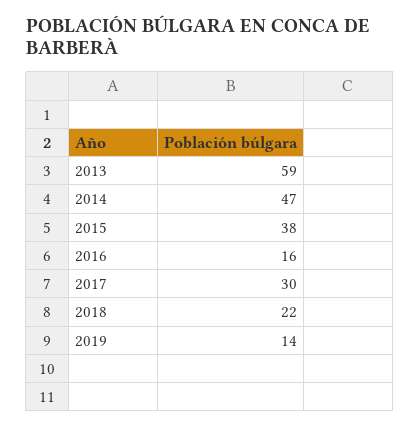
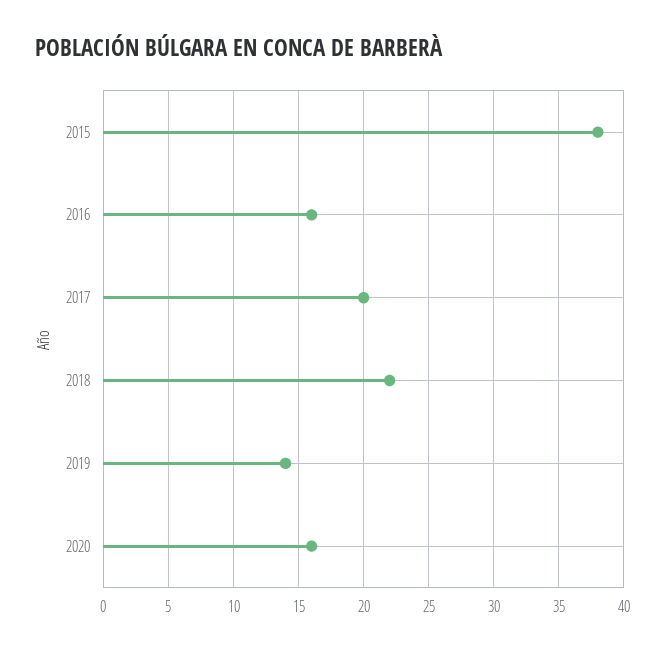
2013: 59 -> none
2014: 47 -> none
2017: 30 -> 20
2020: none -> 16

